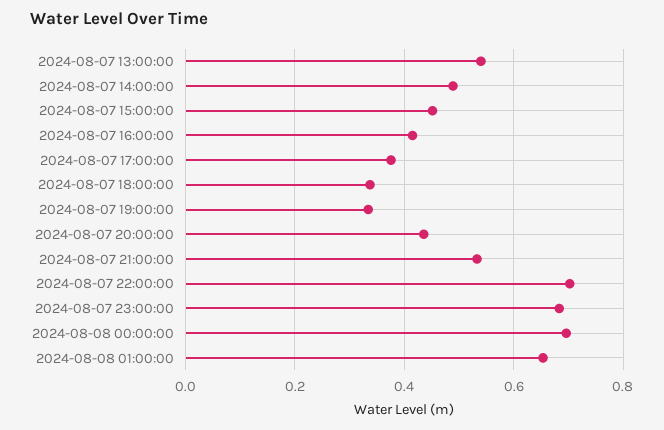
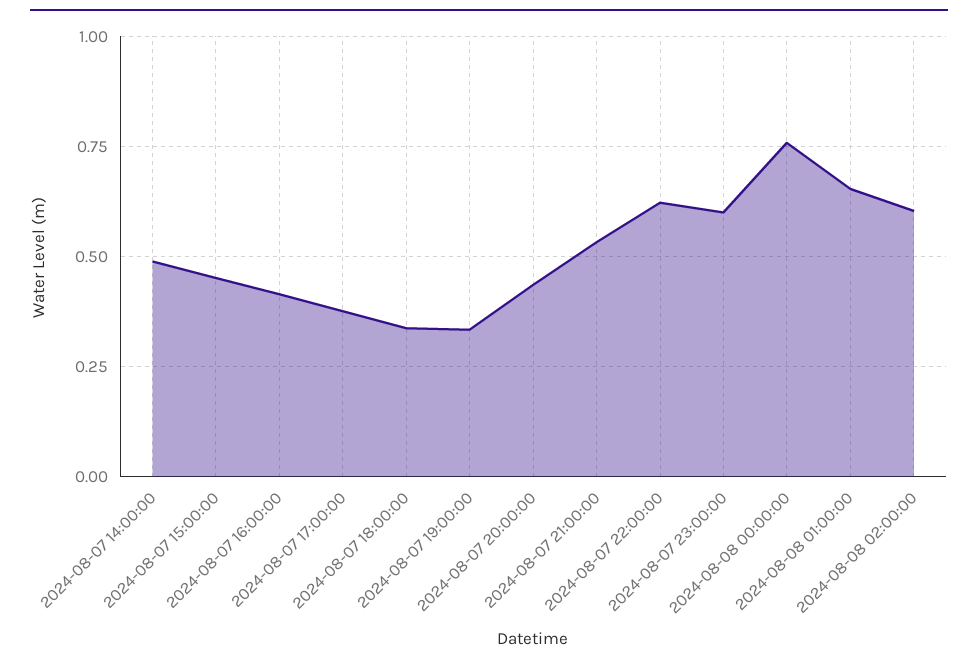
2024-08-07 13:00:00: 0.54 -> none
2024-08-07 22:00:00: 0.7 -> 0.625
2024-08-07 23:00:00: 0.68 -> 0.6
2024-08-08 00:00:00: 0.7 -> 0.75
2024-08-08 02:00:00: none -> 0.6

